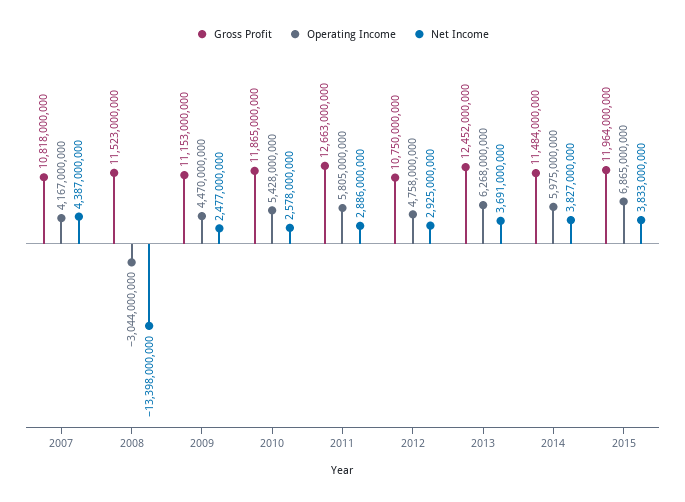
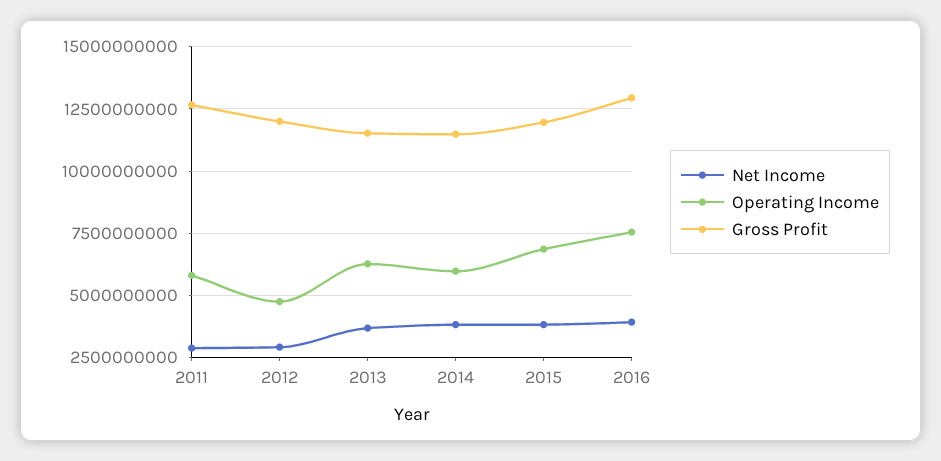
Gross Profit, 2007: 10818000000 -> none
Operating Income, 2007: 4167000000 -> none
Net Income, 2007: 4387000000 -> none
Gross Profit, 2008: 11523000000 -> none
Operating Income, 2008: -3044000000 -> none
Net Income, 2008: -13398000000 -> none
Gross Profit, 2009: 11153000000 -> none
Operating Income, 2009: 4470000000 -> none
Net Income, 2009: 2477000000 -> none
Gross Profit, 2010: 11865000000 -> none
Operating Income, 2010: 5428000000 -> none
Net Income, 2010: 2578000000 -> none
Gross Profit, 2012: 10750000000 -> 12000000000
Gross Profit, 2013: 12452000000 -> 11500000000
Net Income, 2016: none -> 4000000000
Operating Income, 2016: none -> 7500000000
Gross Profit, 2016: none -> 13000000000

